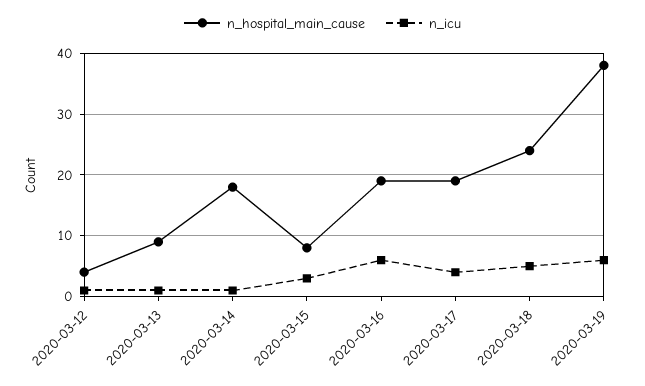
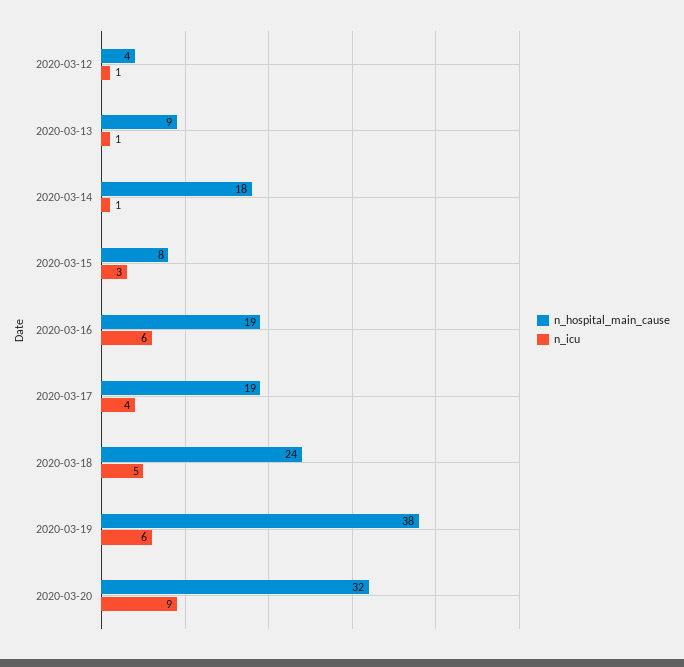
n_hospital_main_cause, 2020-03-20: none -> 32
n_icu, 2020-03-20: none -> 9

